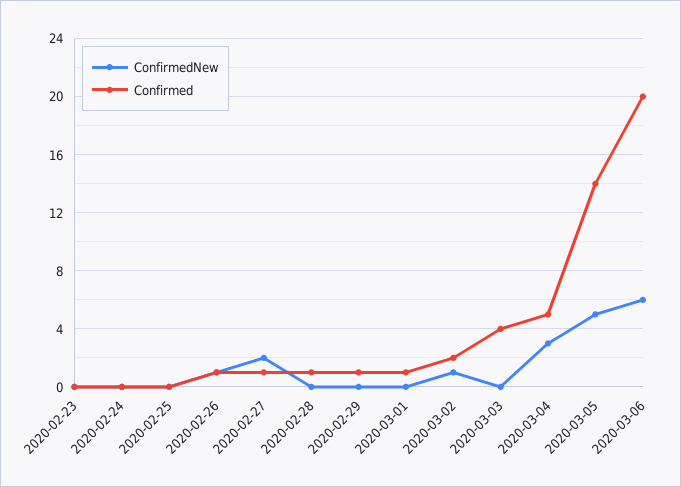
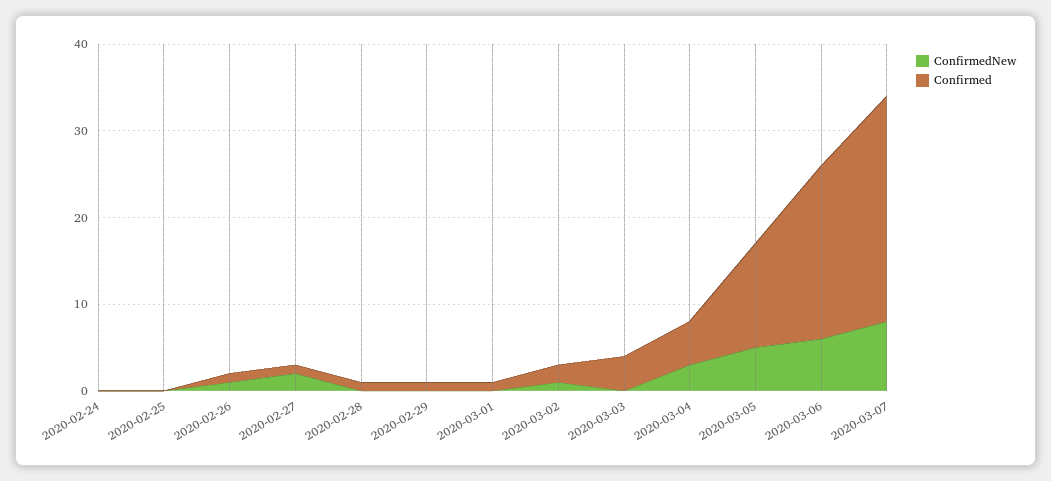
ConfirmedNew, 2020-02-23: 0 -> none
Confirmed, 2020-02-23: 0 -> none
Confirmed, 2020-03-05: 14 -> 12
ConfirmedNew, 2020-03-07: none -> 8
Confirmed, 2020-03-07: none -> 26

